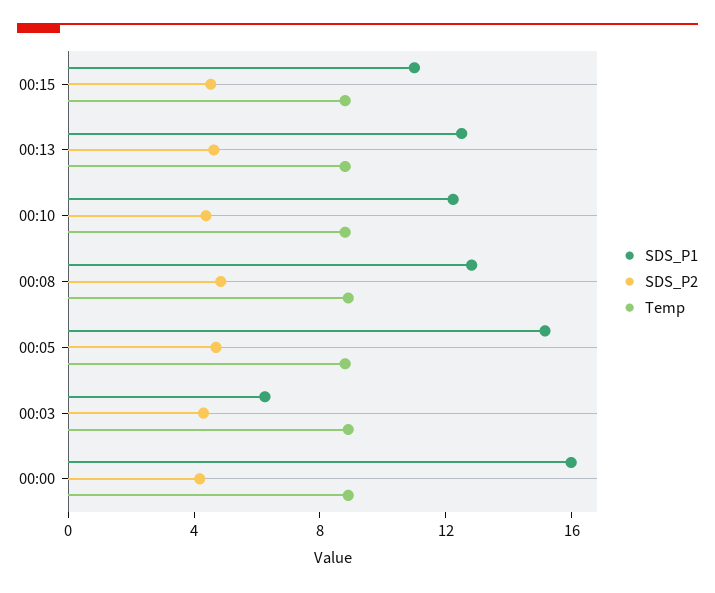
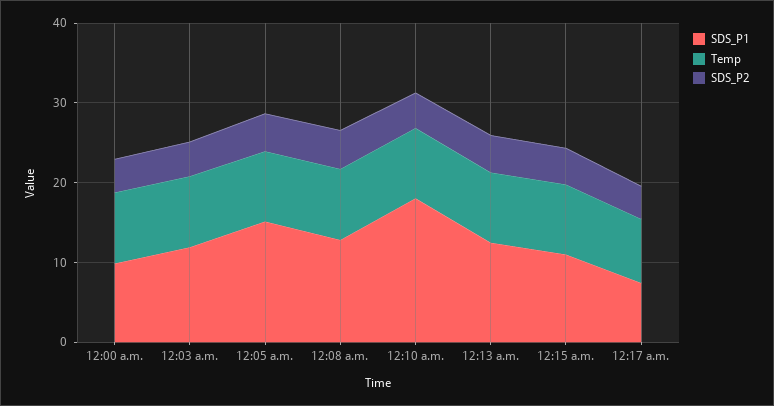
SDS_P1, 00:10: 12 -> 18
SDS_P1, 00:03: 6 -> 12
SDS_P1, 00:00: 16 -> 10
SDS_P1, 12:17 a.m.: none -> 8
Temp, 12:17 a.m.: none -> 8
SDS_P2, 12:17 a.m.: none -> 4

